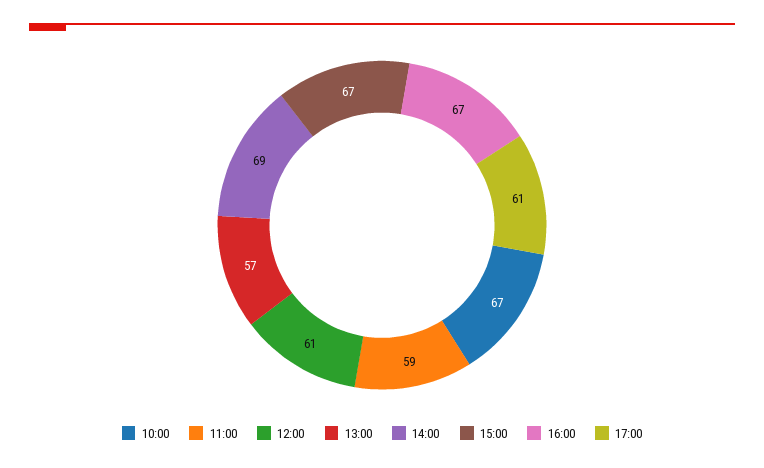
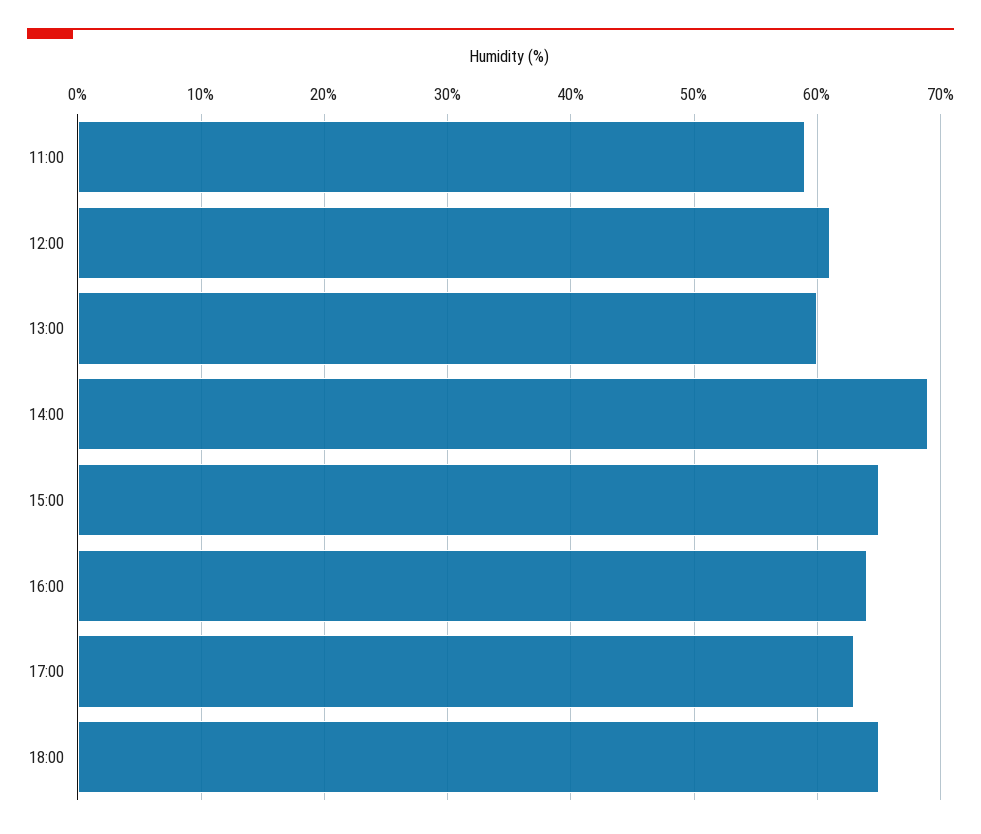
10:00: 67 -> none
13:00: 57 -> 60
15:00: 67 -> 65
16:00: 67 -> 64
17:00: 61 -> 63
18:00: none -> 65

